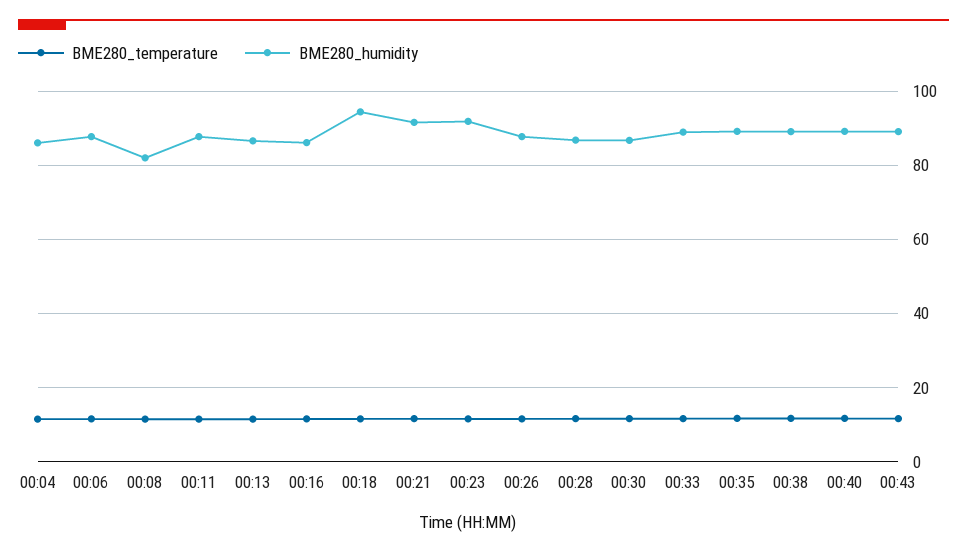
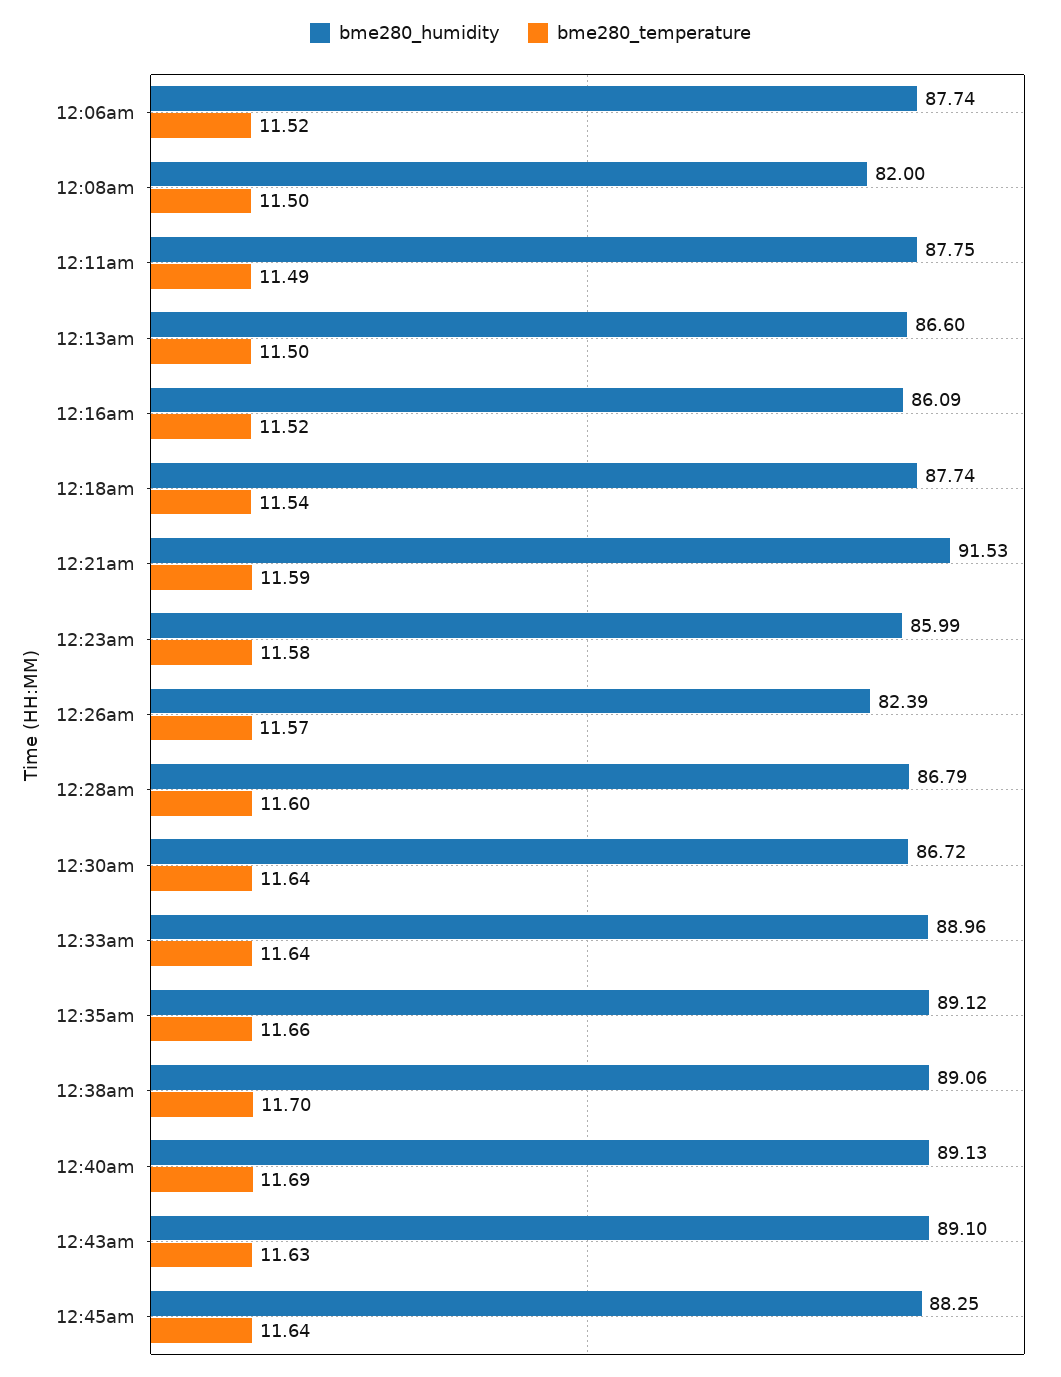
BME280_temperature, 00:04: 12 -> none
BME280_humidity, 00:04: 86 -> none
BME280_humidity, 00:18: 94 -> 87.74
BME280_humidity, 00:23: 92 -> 85.99
BME280_humidity, 00:26: 88 -> 82.39
BME280_humidity, 12:45am: none -> 88.25
BME280_temperature, 12:45am: none -> 11.64

